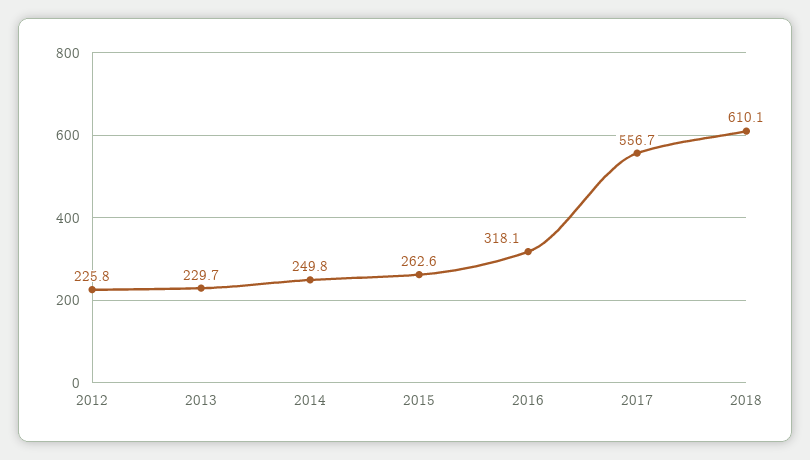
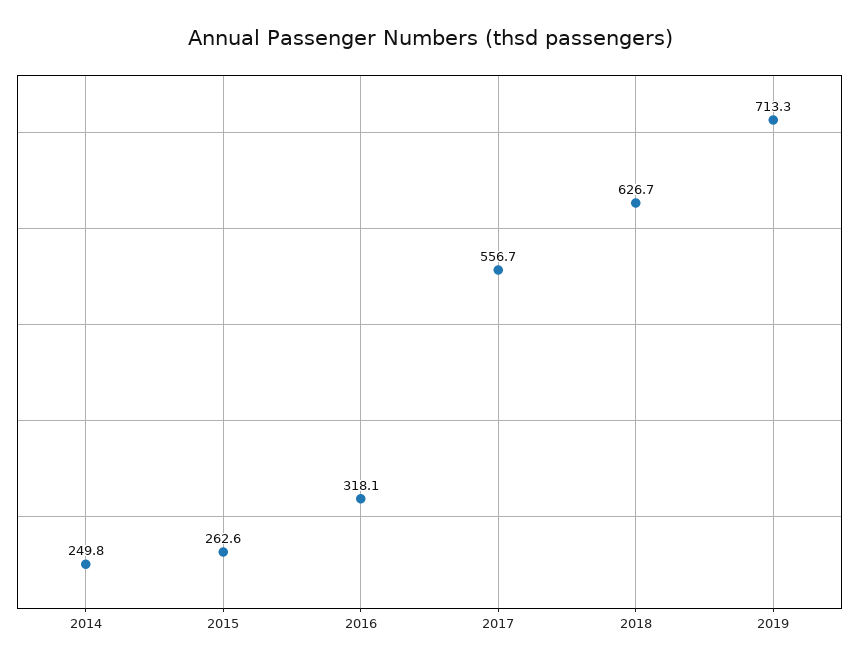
2012: 225.8 -> none
2013: 229.7 -> none
2018: 610.1 -> 626.7
2019: none -> 713.3

